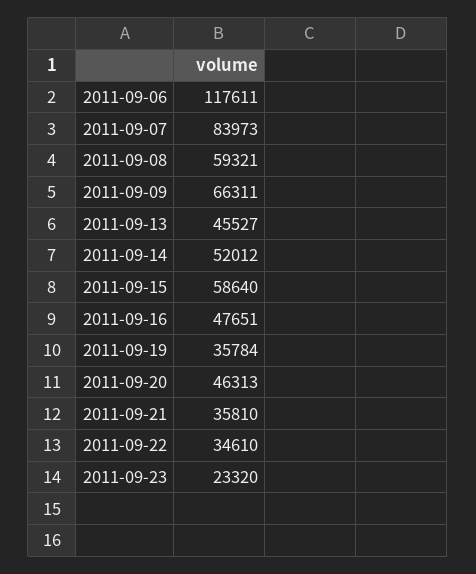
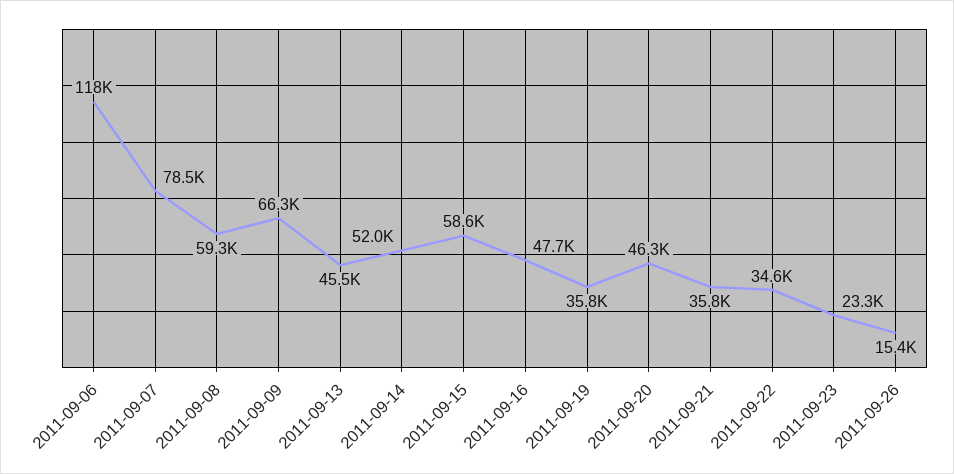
2011-09-07: 83973 -> 78500
2011-09-26: none -> 15400

